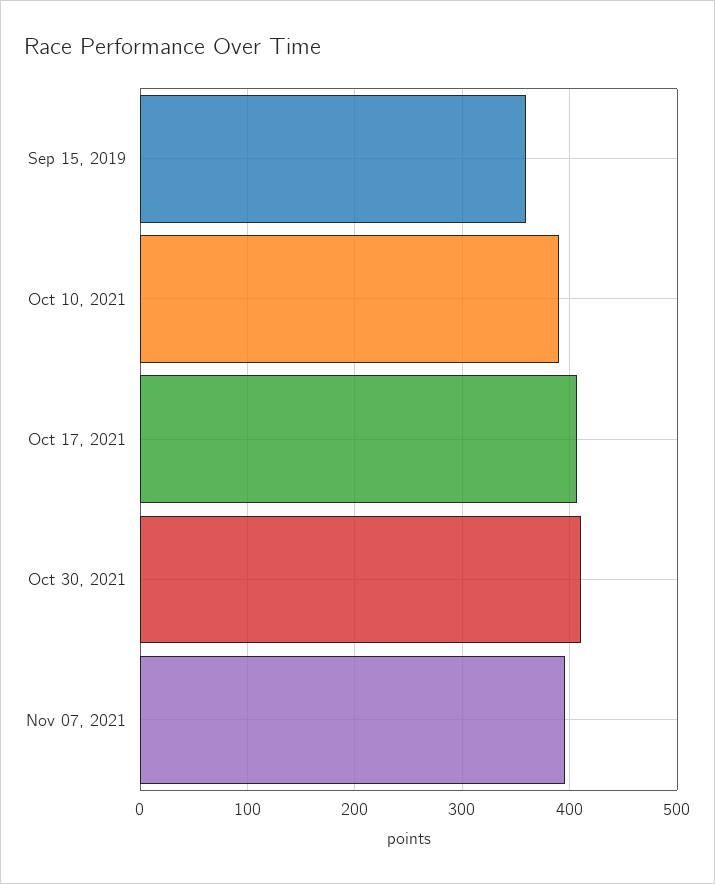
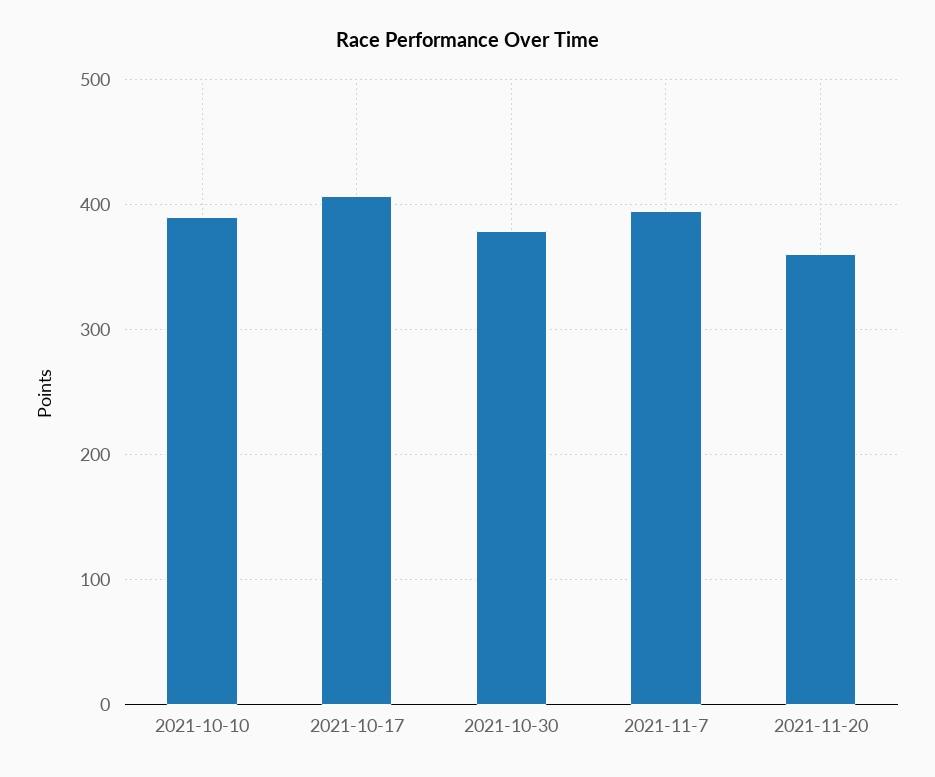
Sep 15, 2019: 360 -> none
Oct 30, 2021: 410 -> 380
2021-11-20: none -> 360

